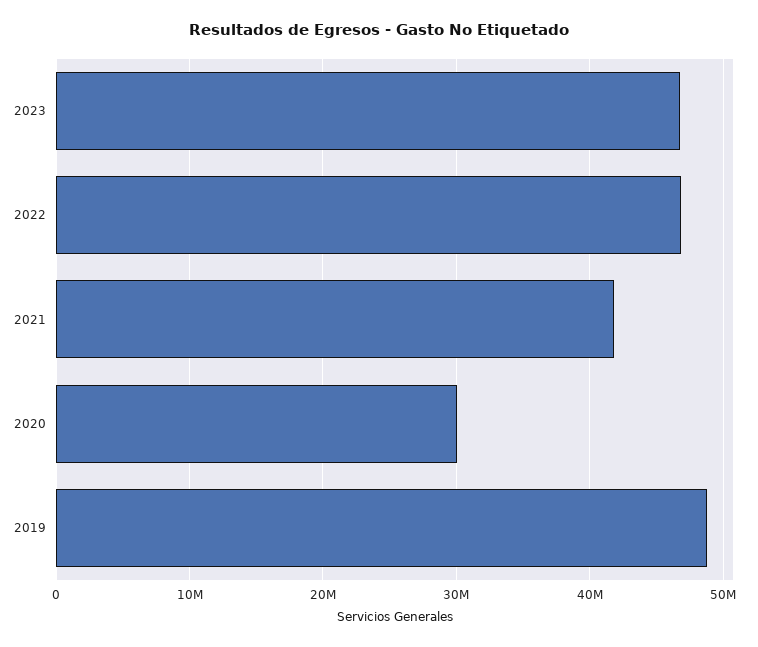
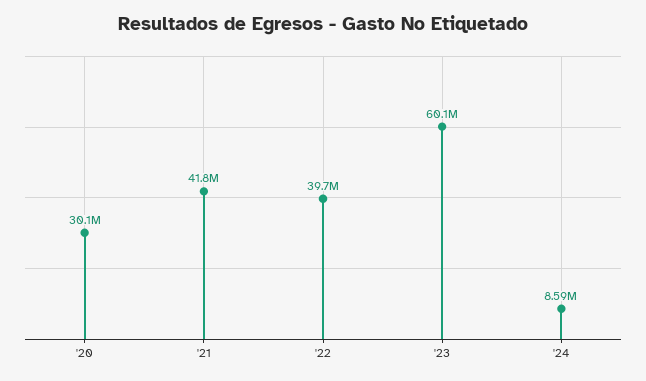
2023: 47000000 -> 60100000
2022: 47000000 -> 39700000
2019: 49000000 -> none
'24: none -> 8590000

